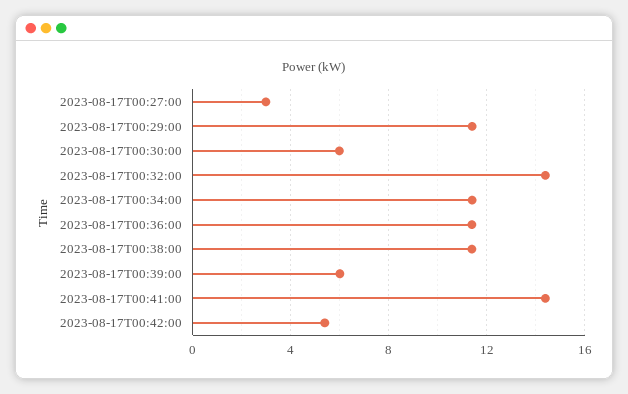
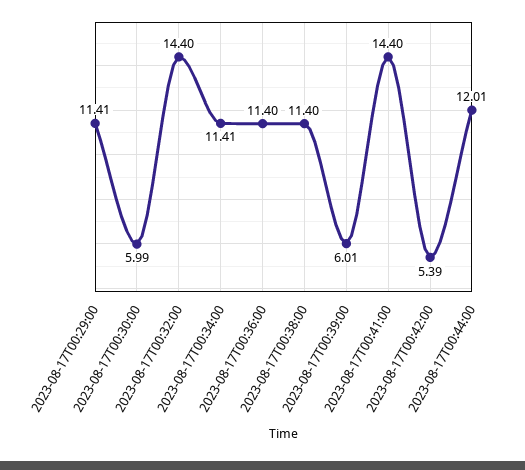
2023-08-17T00:27:00: 3 -> none
2023-08-17T00:44:00: none -> 12.01

